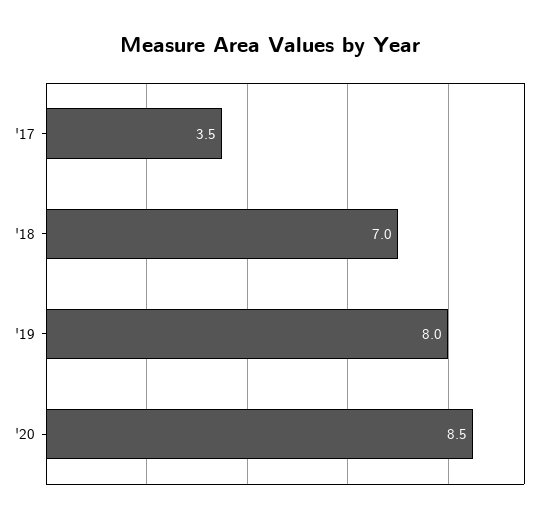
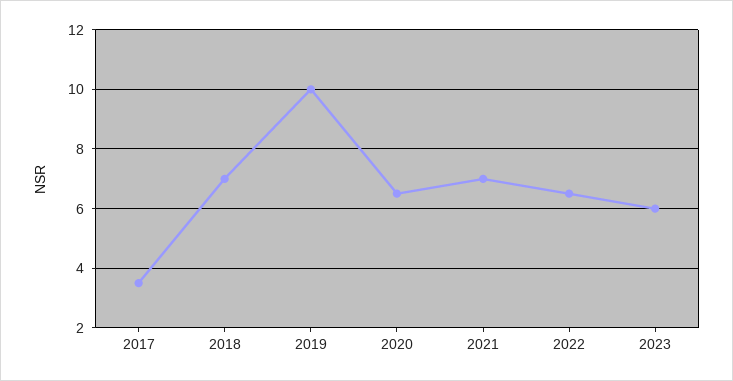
'19: 8 -> 10
'20: 8.5 -> 6.5
2021: none -> 7
2022: none -> 6.5
2023: none -> 6

